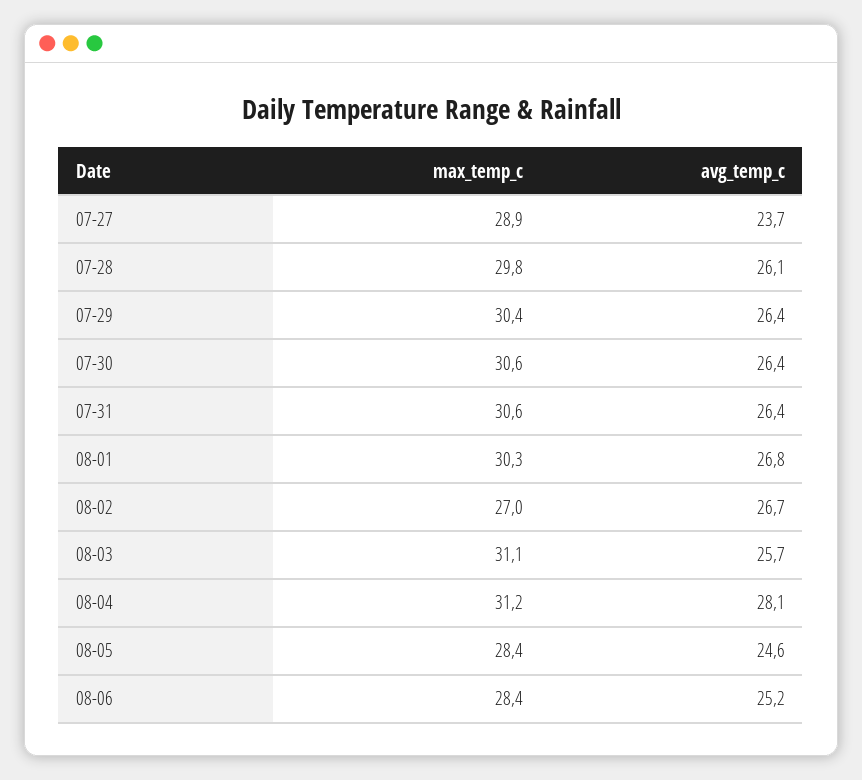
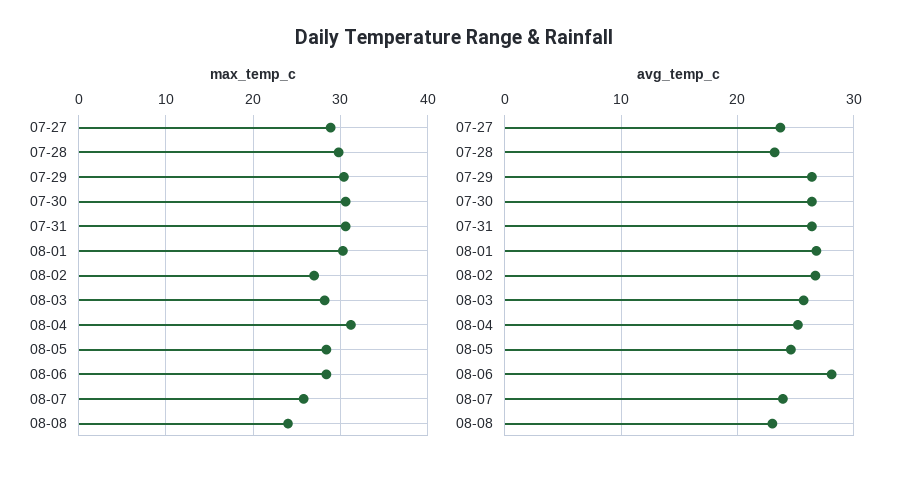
avg_temp_c, 07-28: 26.1 -> 23
max_temp_c, 08-03: 31.1 -> 28
avg_temp_c, 08-04: 28.1 -> 25
avg_temp_c, 08-06: 25.2 -> 28
max_temp_c, 08-07: none -> 26
max_temp_c, 08-08: none -> 24
avg_temp_c, 08-07: none -> 24
avg_temp_c, 08-08: none -> 23

